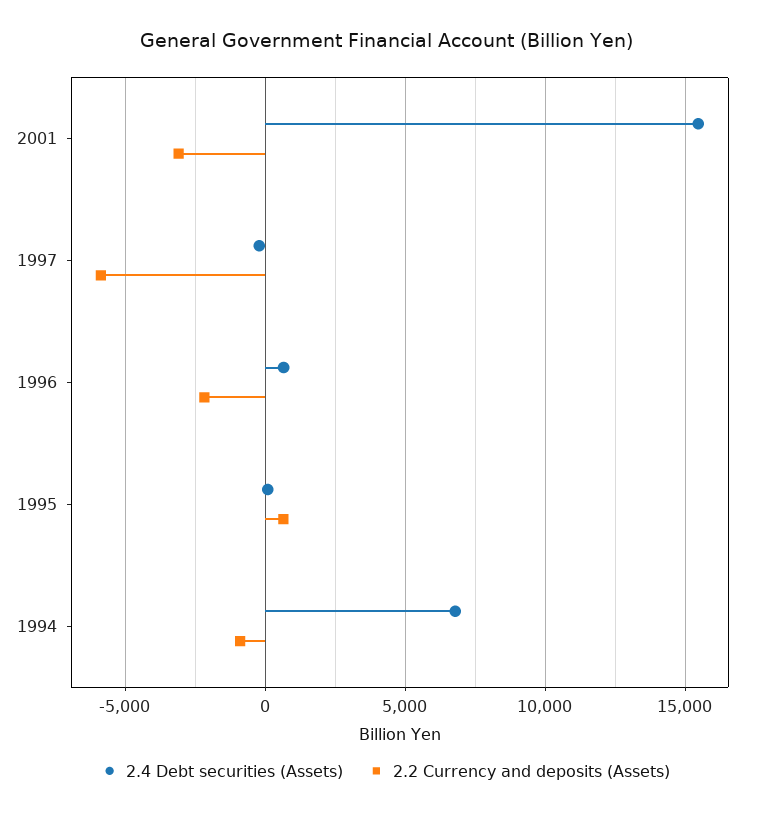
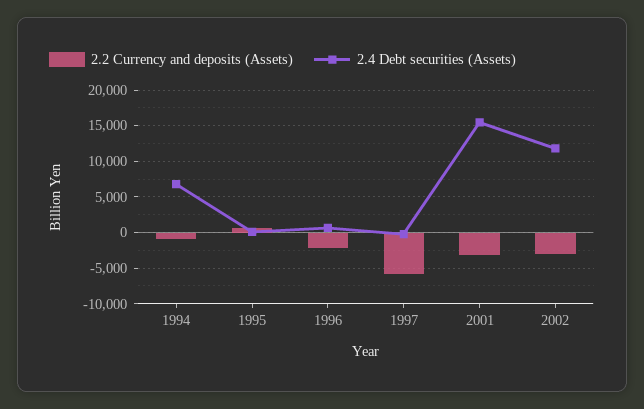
2.2 Currency and deposits (Assets), 2002: none -> -3000
2.4 Debt securities (Assets), 2002: none -> 12000

